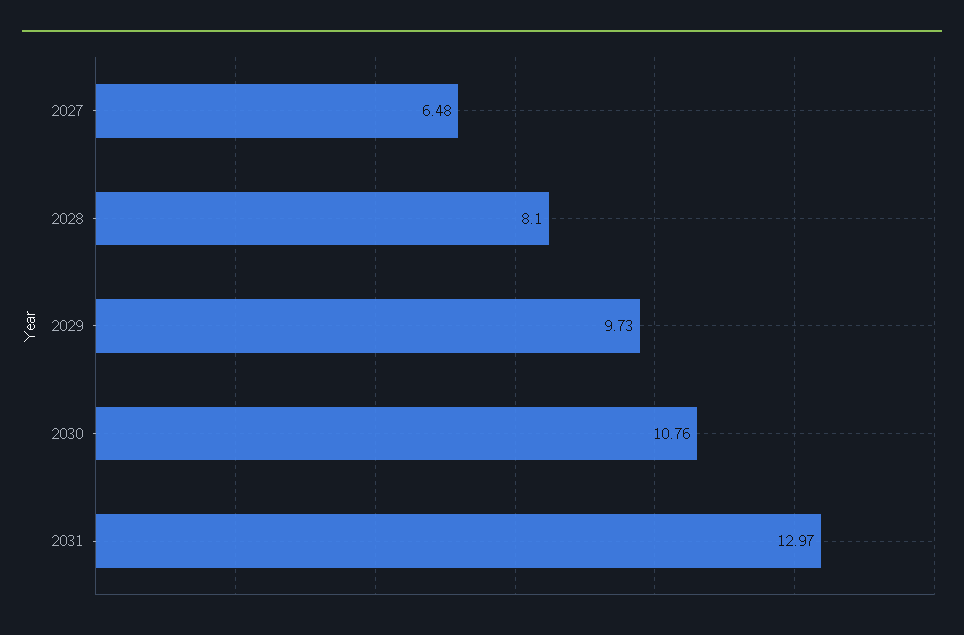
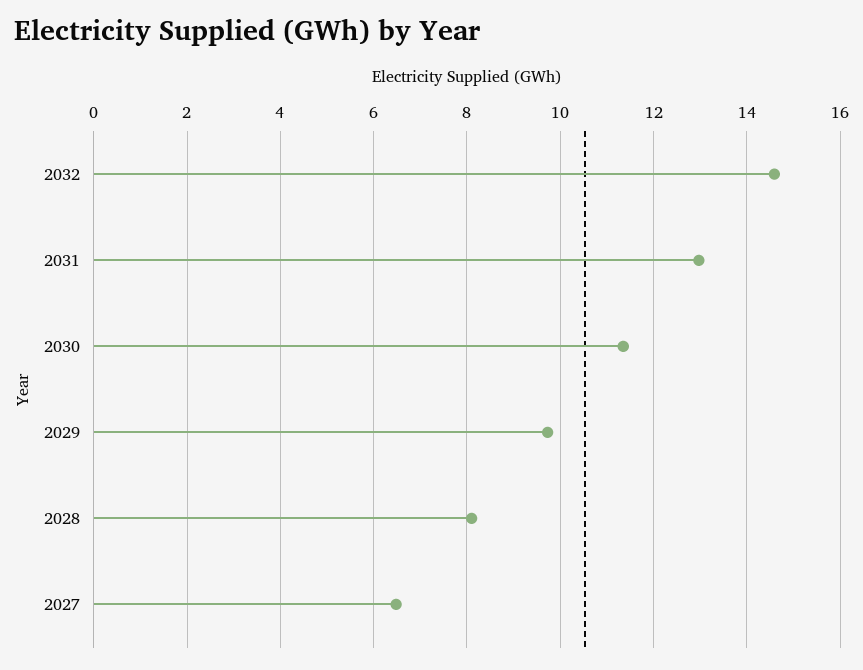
2030: 10.76 -> 11.4
2032: none -> 14.6

